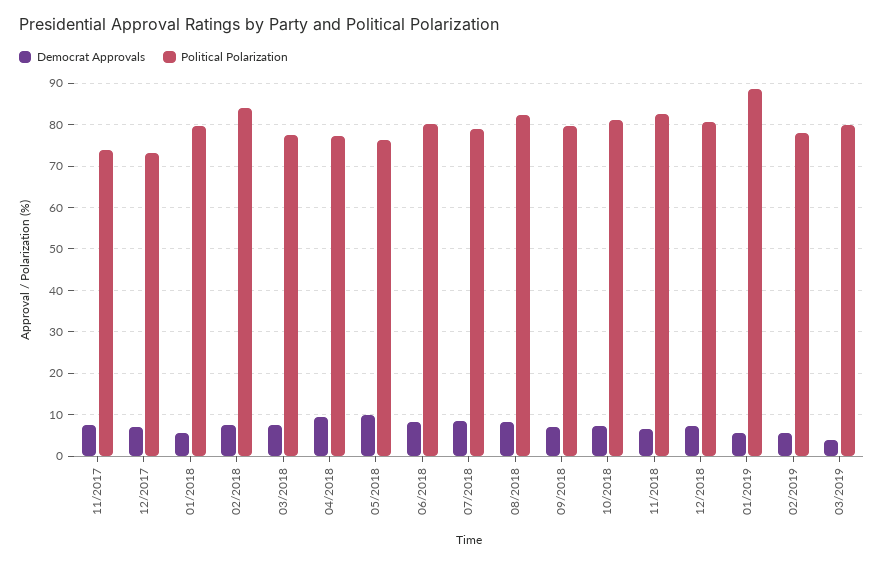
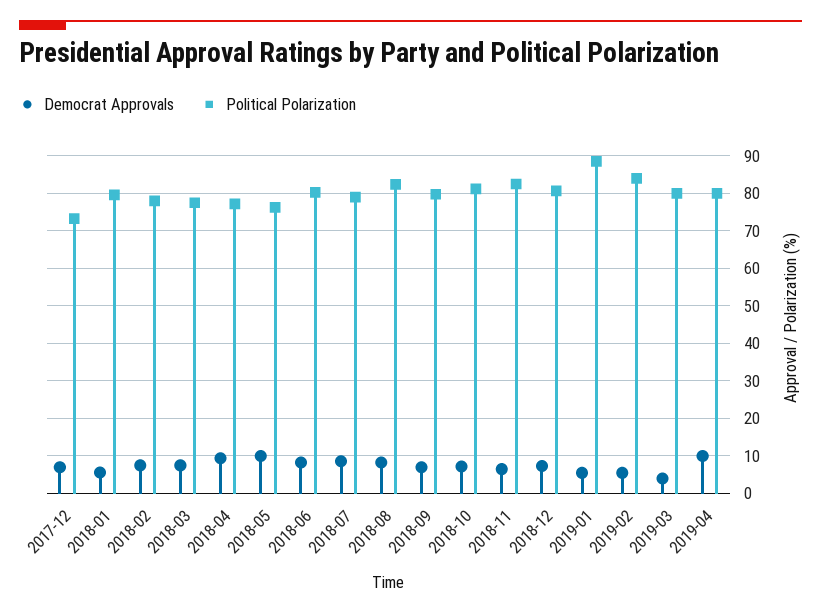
Democrat Approvals, 11/2017: 8 -> none
Political Polarization, 11/2017: 74 -> none
Political Polarization, 02/2018: 84 -> 78
Political Polarization, 02/2019: 78 -> 84
Democrat Approvals, 2019-04: none -> 10
Political Polarization, 2019-04: none -> 80

